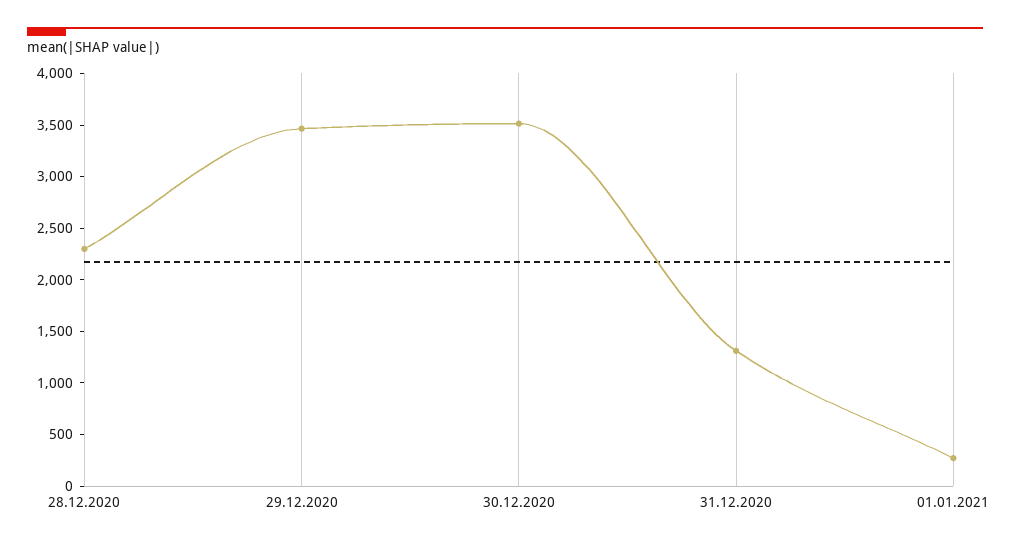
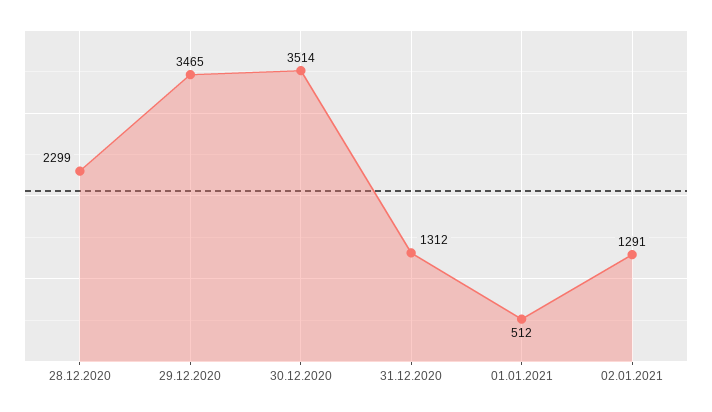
01.01.2021: 300 -> 512
02.01.2021: none -> 1291

